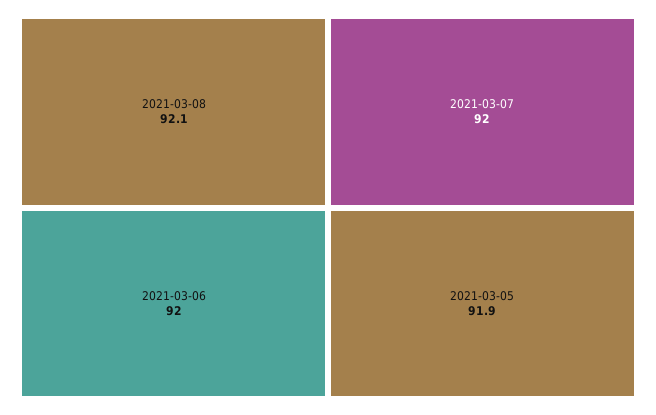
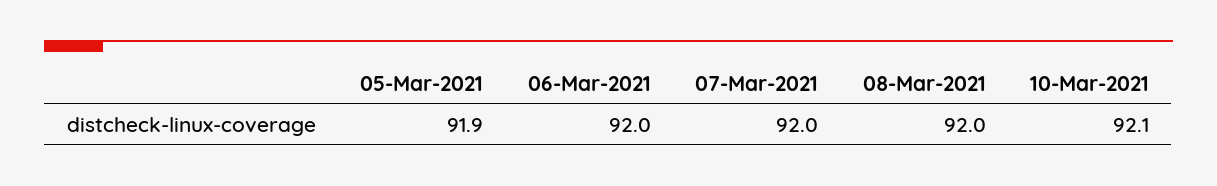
2021-03-08: 92.1 -> 92
10-Mar-2021: none -> 92.1

